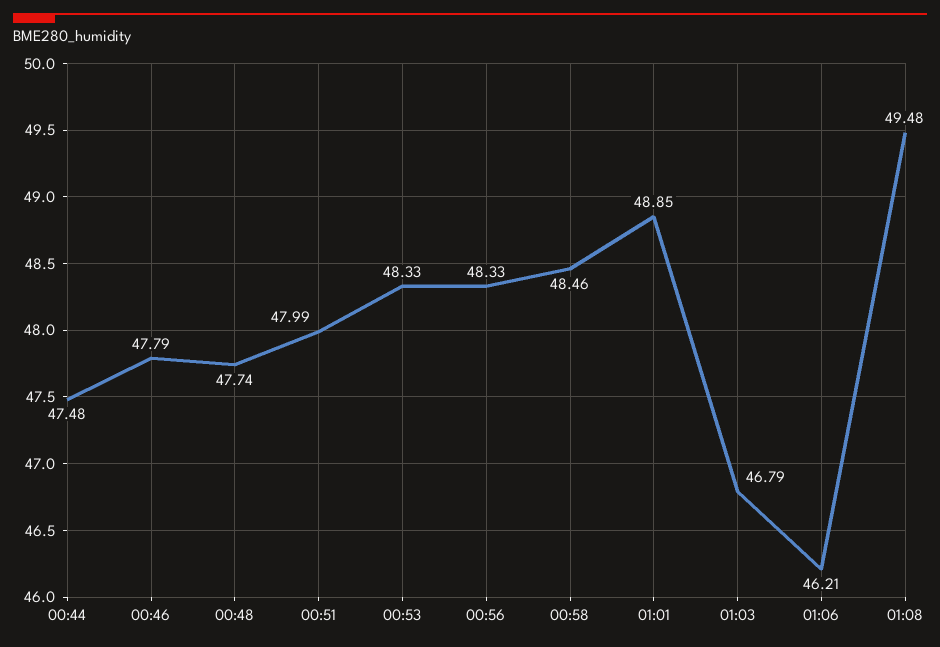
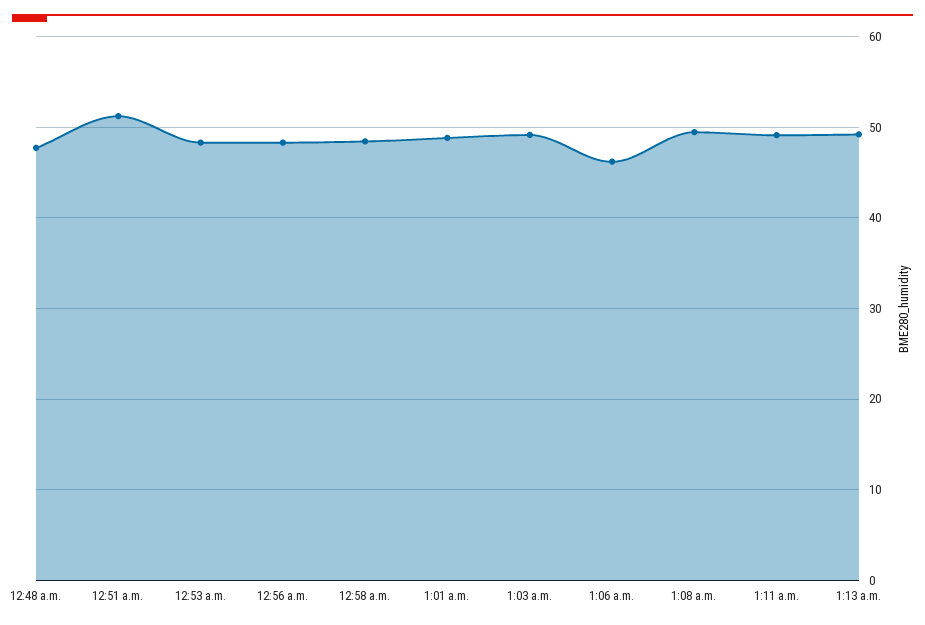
00:44: 47.48 -> none
00:46: 47.79 -> none
00:51: 47.99 -> 51
01:03: 46.79 -> 49
1:11 a.m.: none -> 49
1:13 a.m.: none -> 49

